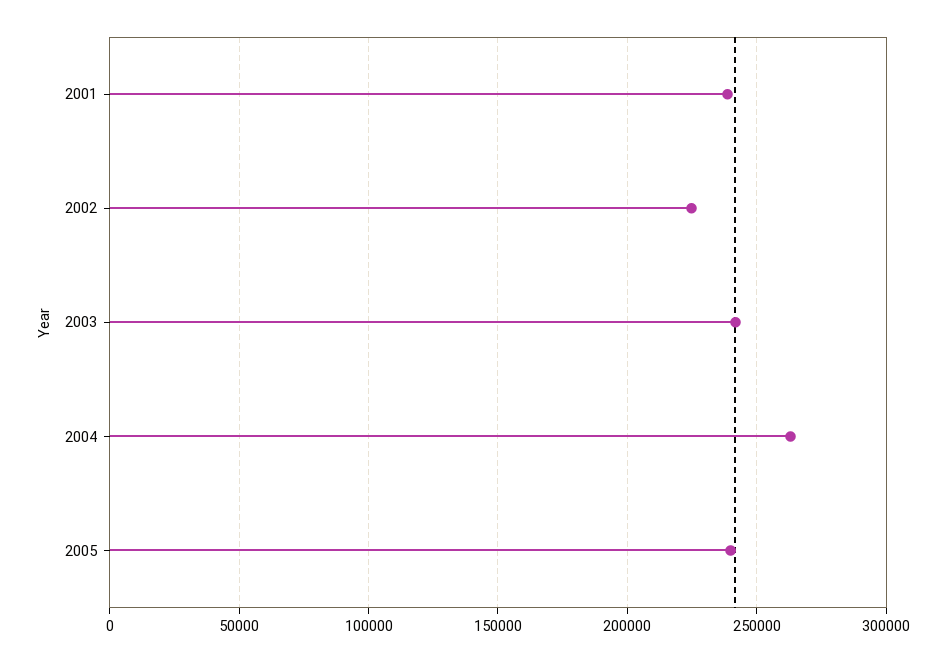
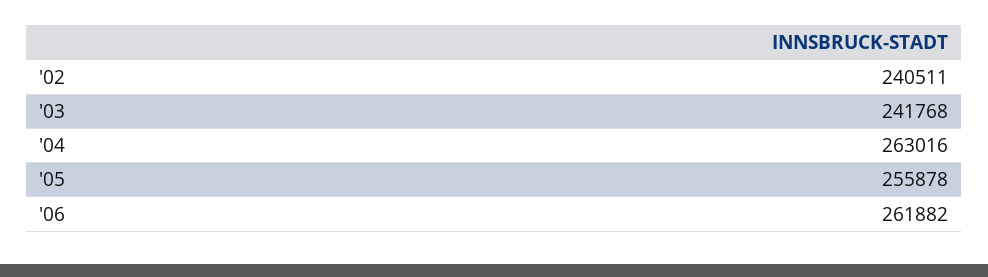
2001: 240000 -> none
2002: 225000 -> 240511
2005: 240000 -> 255878
'06: none -> 261882

